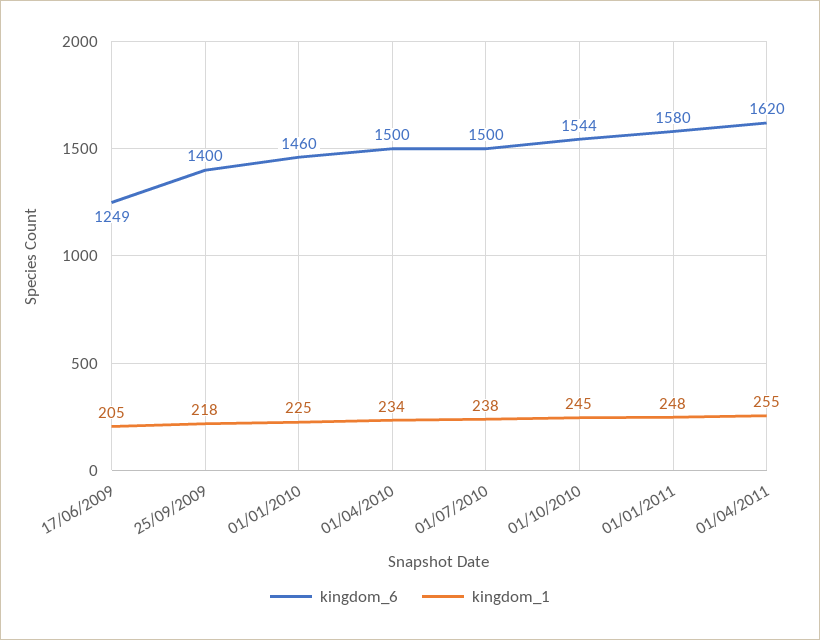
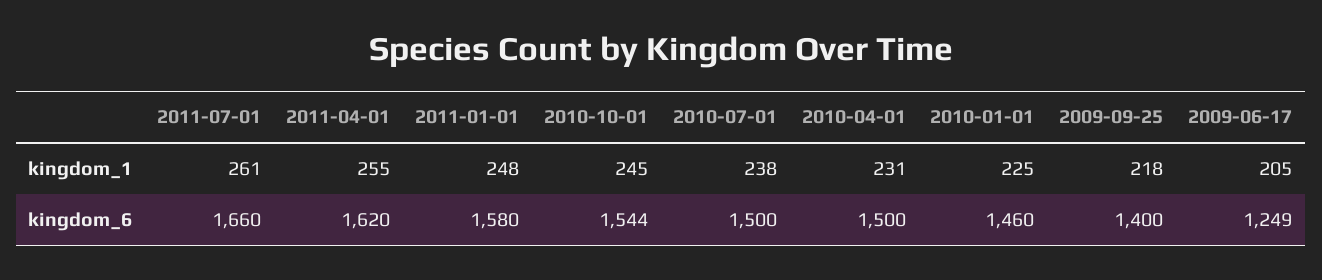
kingdom_1, 01/04/2010: 234 -> 231
kingdom_1, 2011-07-01: none -> 261
kingdom_6, 2011-07-01: none -> 1660

